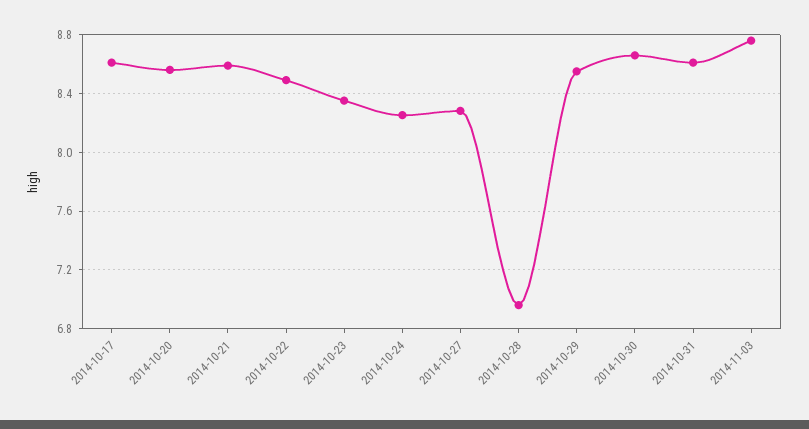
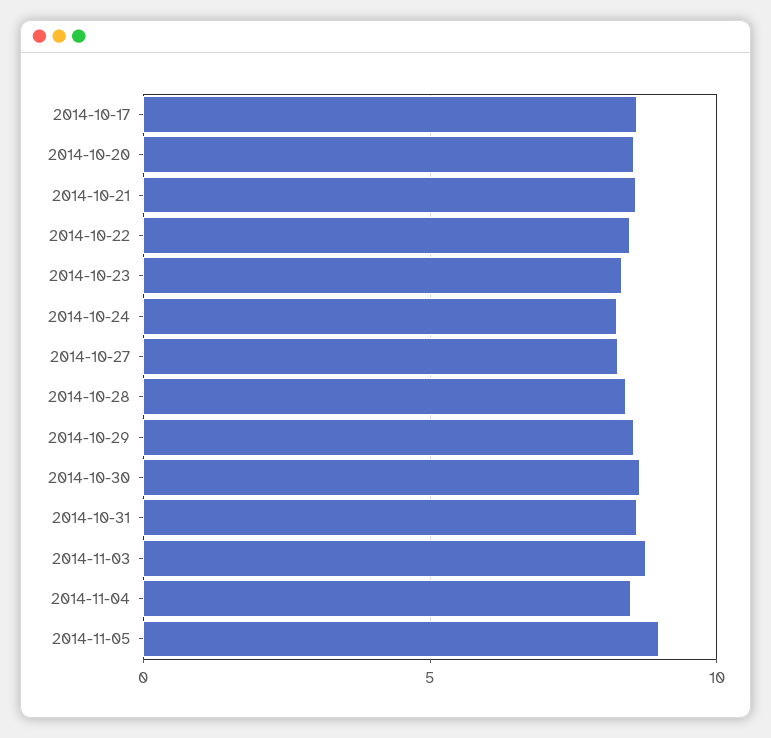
2014-10-28: 6.95 -> 8.5
2014-11-04: none -> 8.5
2014-11-05: none -> 9

